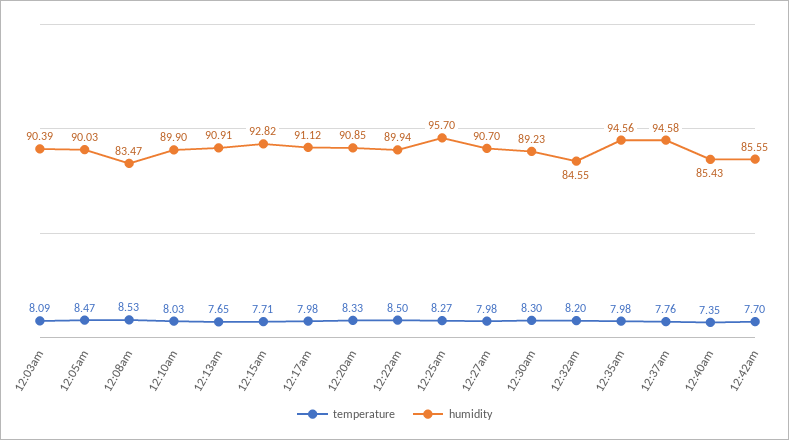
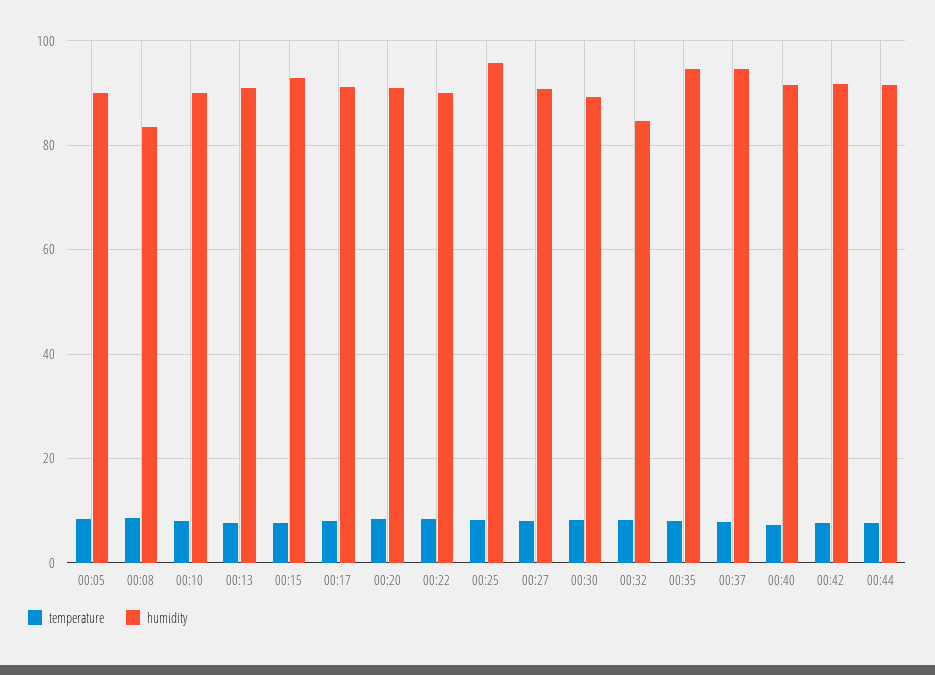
temperature, 12:03am: 8.09 -> none
humidity, 12:03am: 90.39 -> none
humidity, 12:40am: 85.43 -> 92
humidity, 12:42am: 85.55 -> 92
temperature, 00:44: none -> 8
humidity, 00:44: none -> 92

